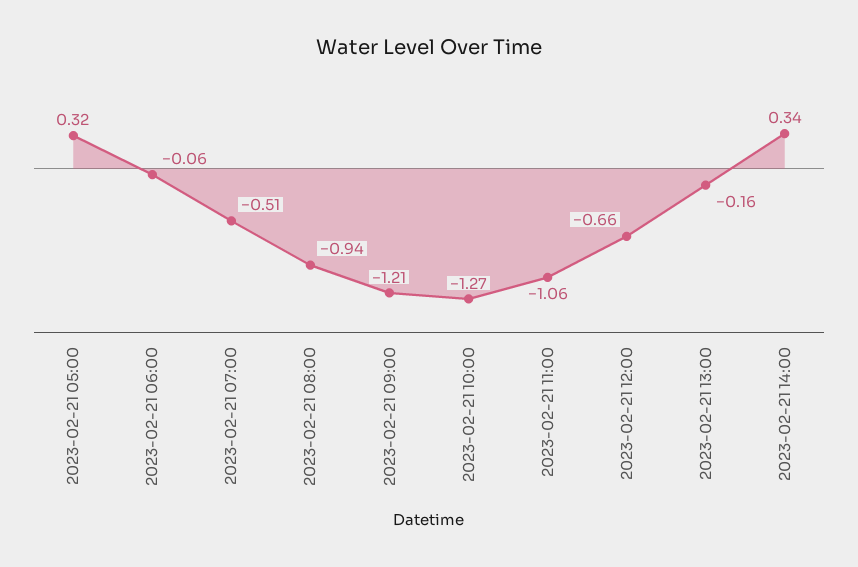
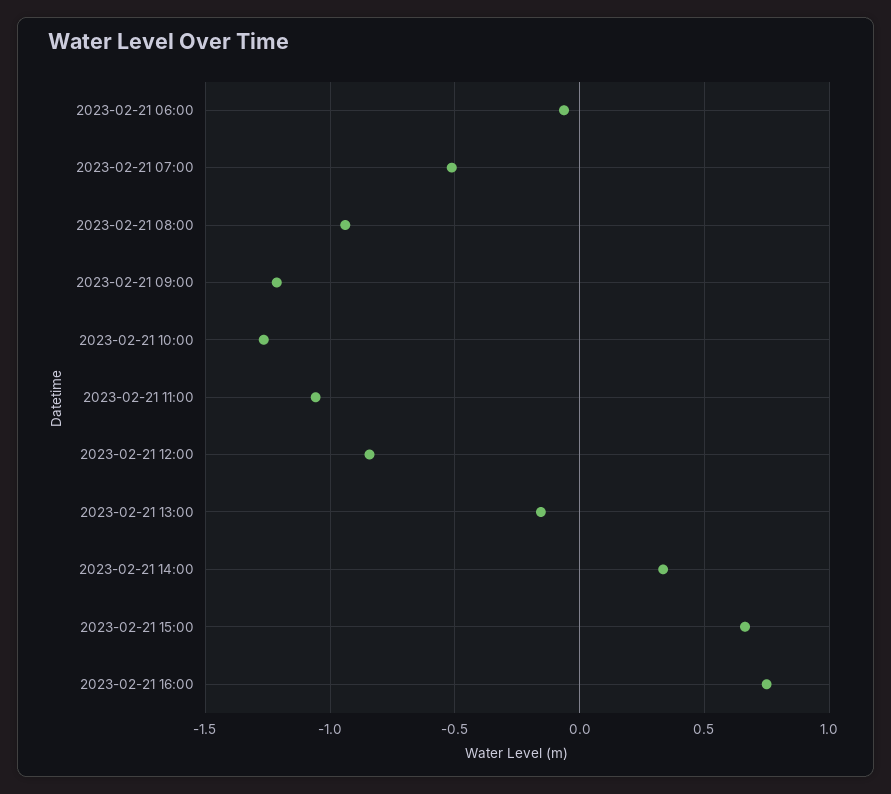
2023-02-21 05:00: 0.32 -> none
2023-02-21 12:00: -0.66 -> -0.85
2023-02-21 15:00: none -> 0.65
2023-02-21 16:00: none -> 0.75

